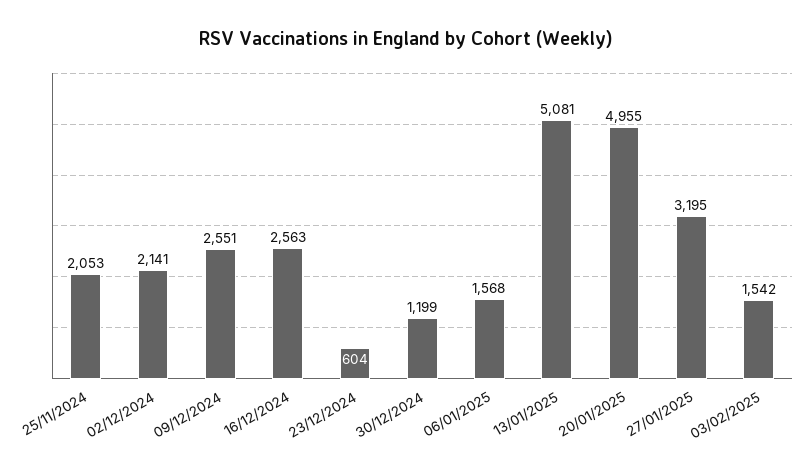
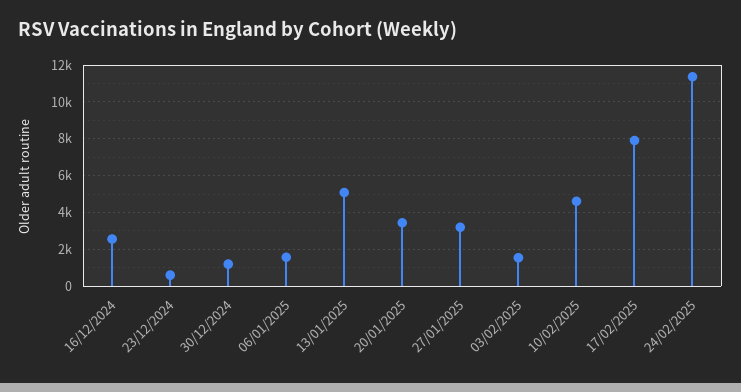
25/11/2024: 2053 -> none
02/12/2024: 2141 -> none
09/12/2024: 2551 -> none
20/01/2025: 4955 -> 3500
10/02/2025: none -> 4500
17/02/2025: none -> 8000
24/02/2025: none -> 11500

